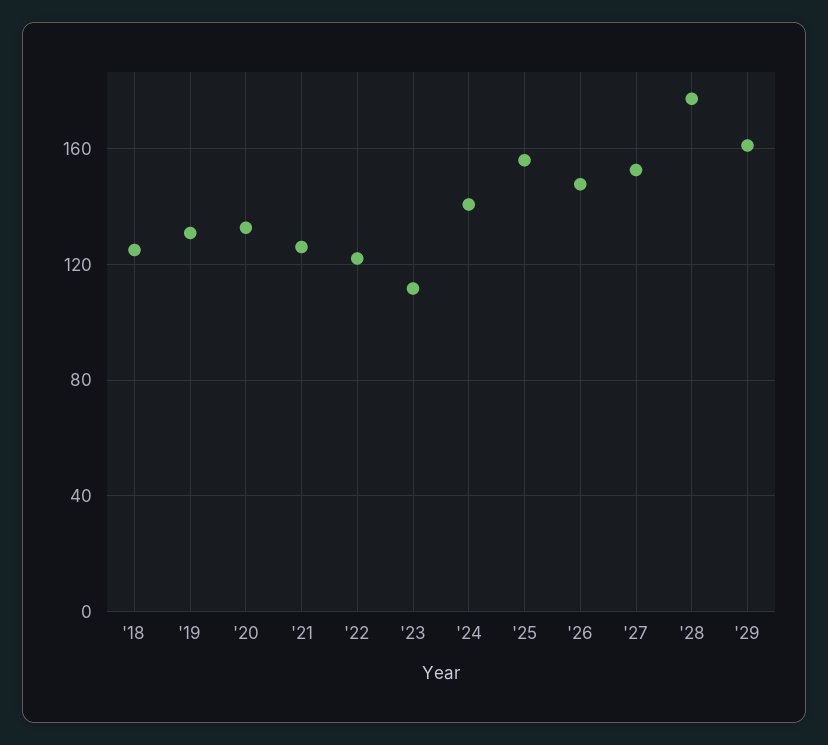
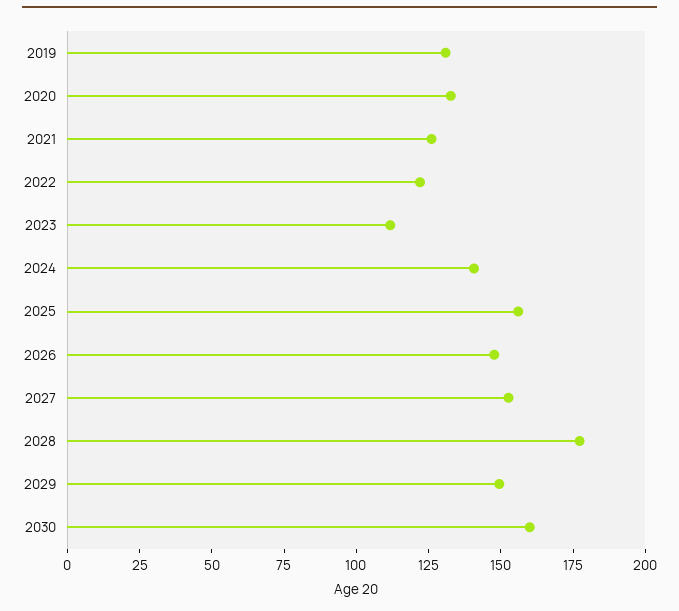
'18: 125 -> none
'29: 160 -> 150
2030: none -> 160

